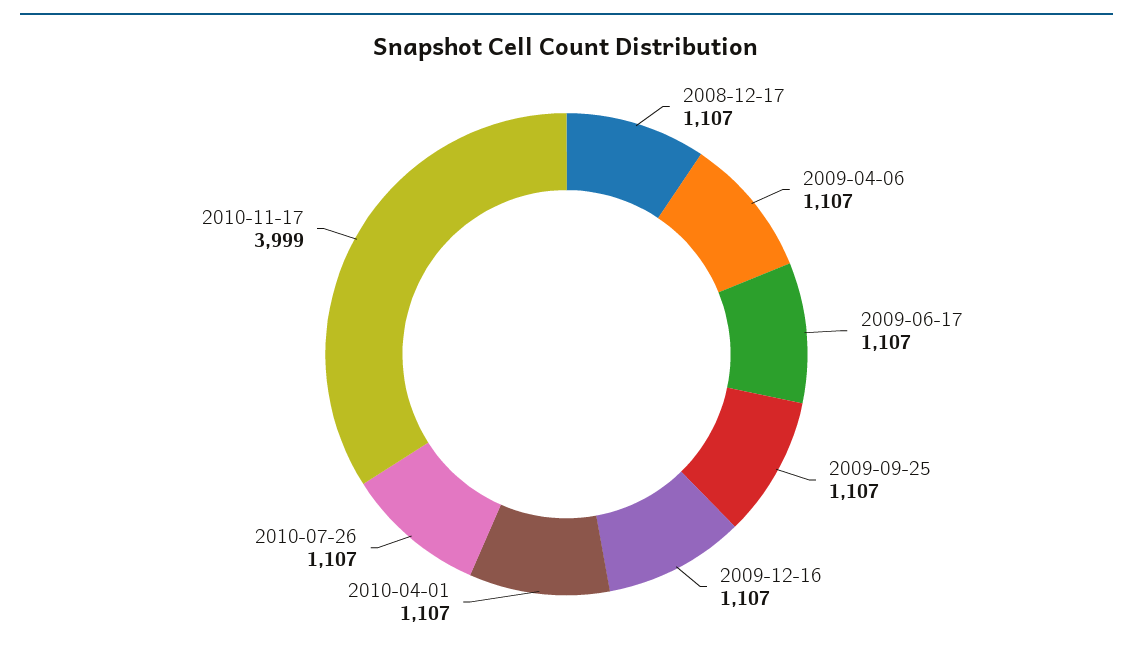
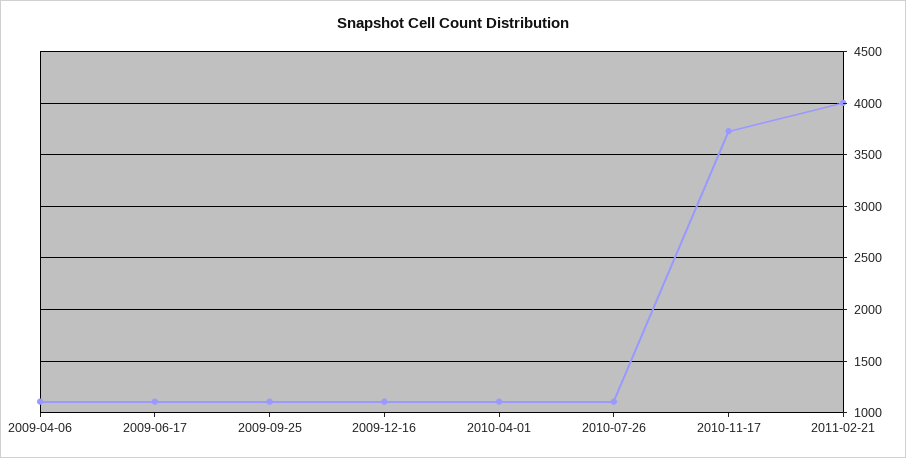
2008-12-17: 1107 -> none
2010-11-17: 3999 -> 3700
2011-02-21: none -> 4000

